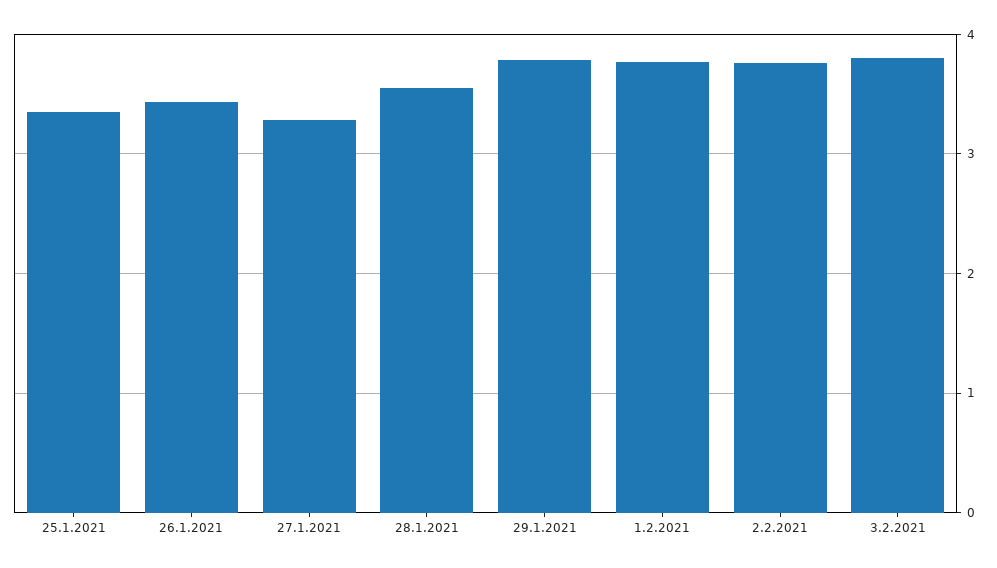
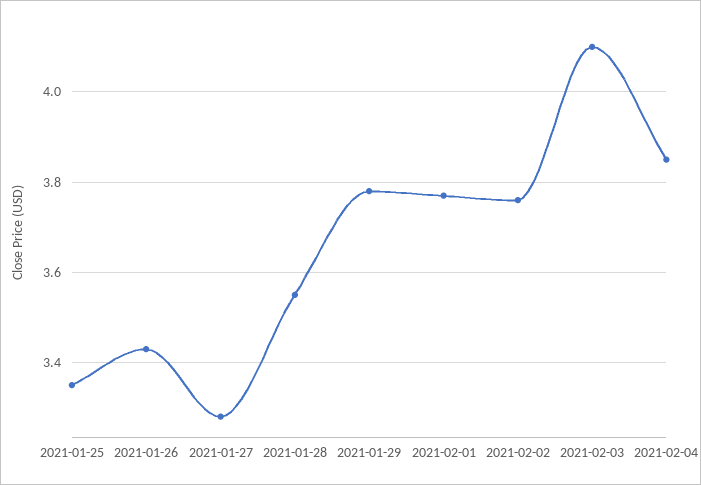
3.2.2021: 3.8 -> 4.1
2021-02-04: none -> 3.85

